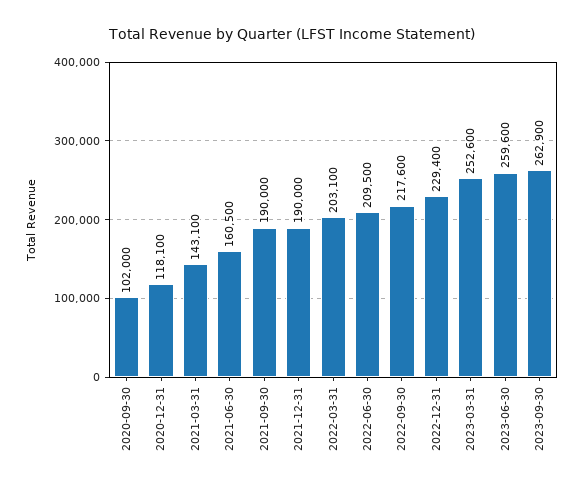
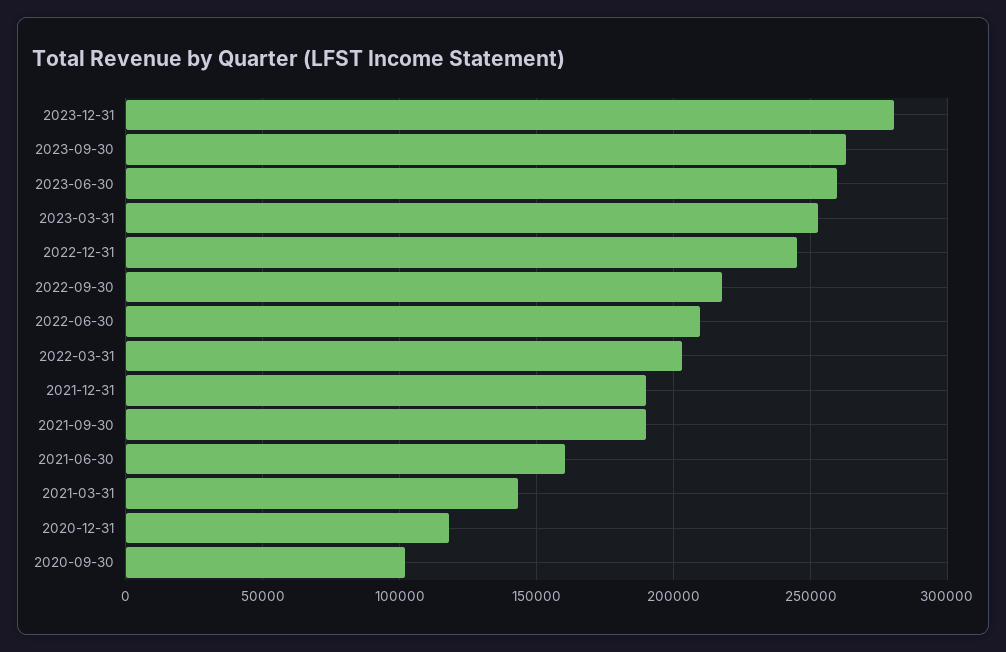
2022-12-31: 229400 -> 245000
2023-12-31: none -> 280000

